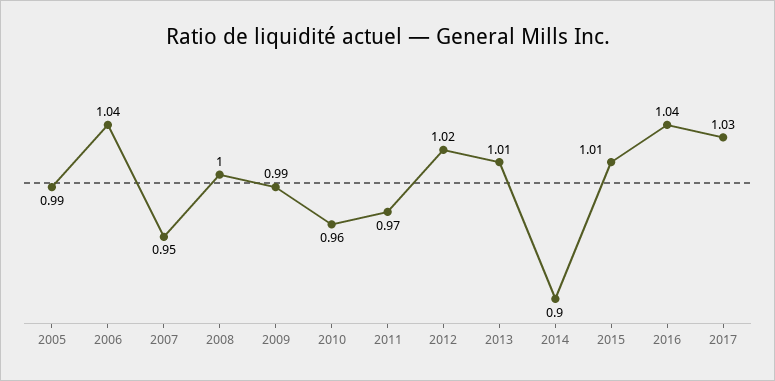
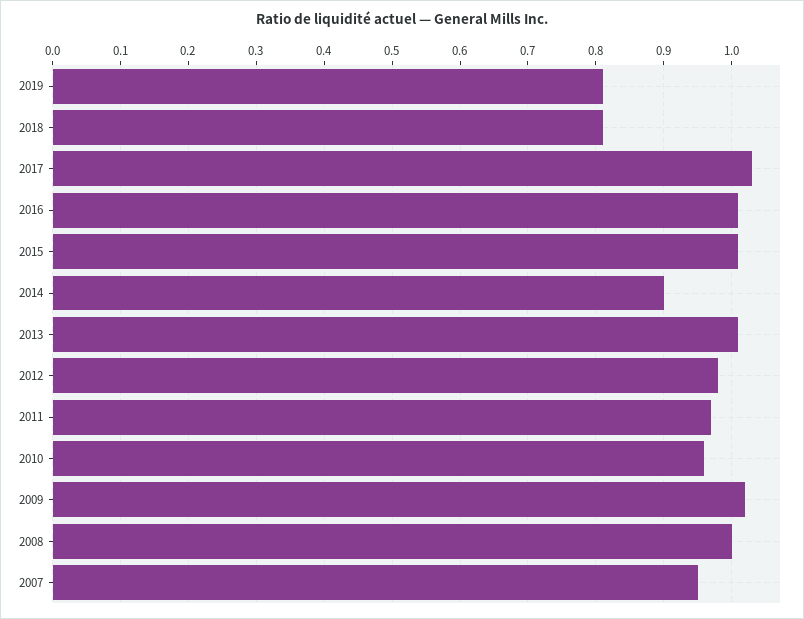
2005: 0.99 -> none
2006: 1.04 -> none
2009: 0.99 -> 1.02
2012: 1.02 -> 0.98
2016: 1.04 -> 1.01
2019: none -> 0.81
2018: none -> 0.81

